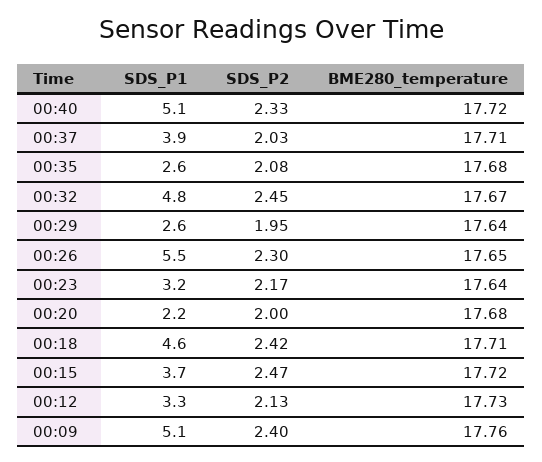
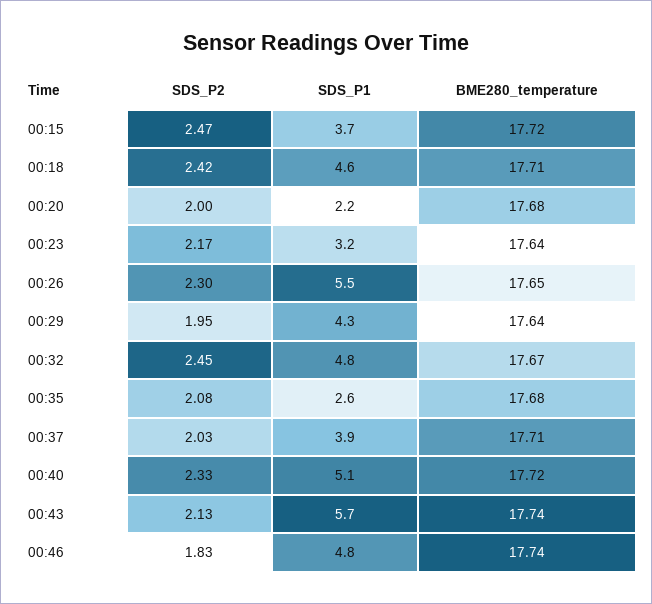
SDS_P1, 00:29: 2.6 -> 4.3
SDS_P1, 00:12: 3.3 -> none
SDS_P2, 00:12: 2.13 -> none
BME280_temperature, 00:12: 17.73 -> none
SDS_P1, 00:09: 5.1 -> none
SDS_P2, 00:09: 2.4 -> none
BME280_temperature, 00:09: 17.76 -> none
SDS_P2, 00:43: none -> 2.13
SDS_P1, 00:43: none -> 5.7
BME280_temperature, 00:43: none -> 17.74
SDS_P2, 00:46: none -> 1.83
SDS_P1, 00:46: none -> 4.8
BME280_temperature, 00:46: none -> 17.74

